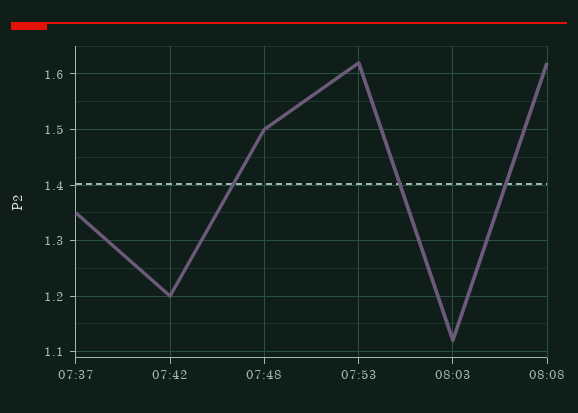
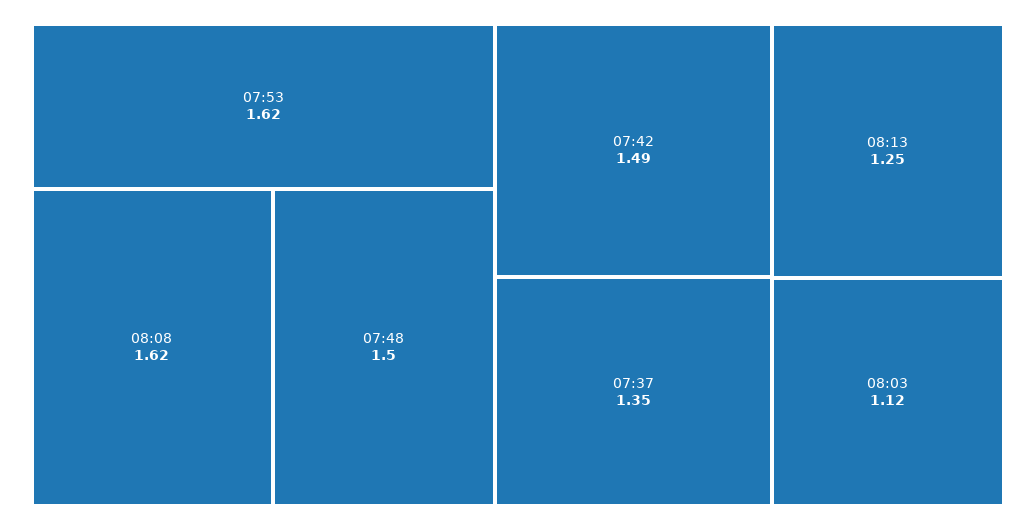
07:42: 1.2 -> 1.49
08:13: none -> 1.25

